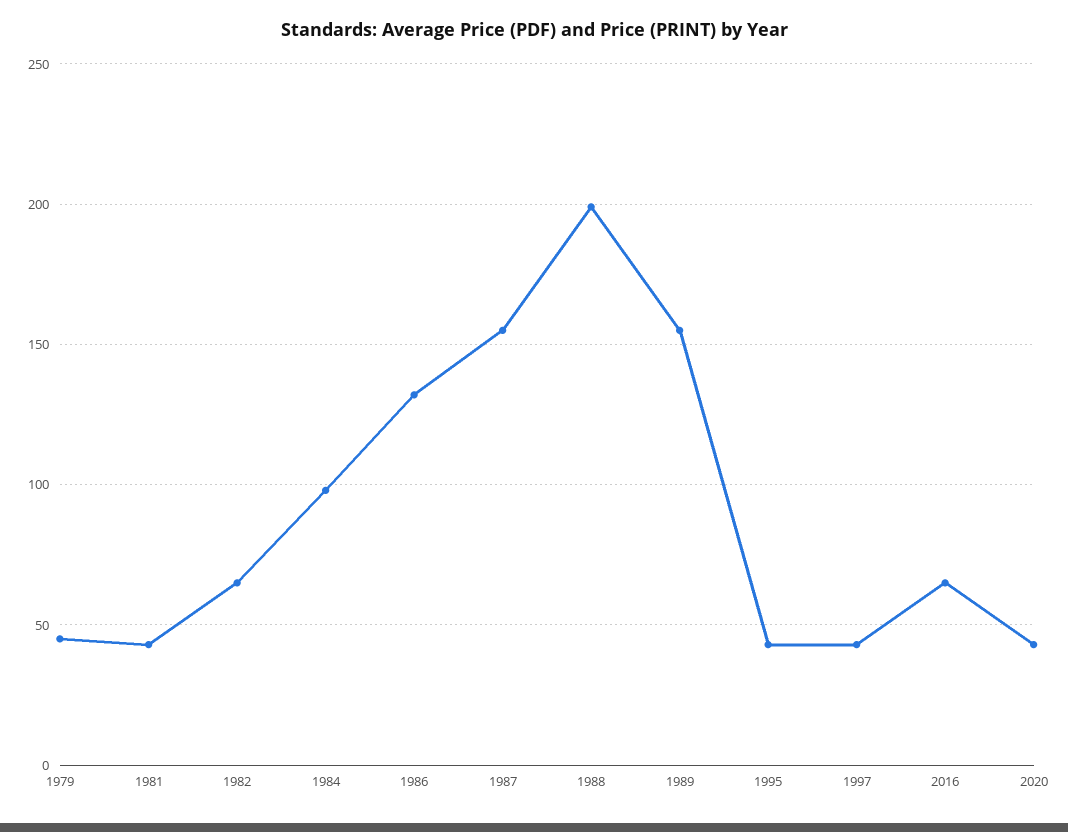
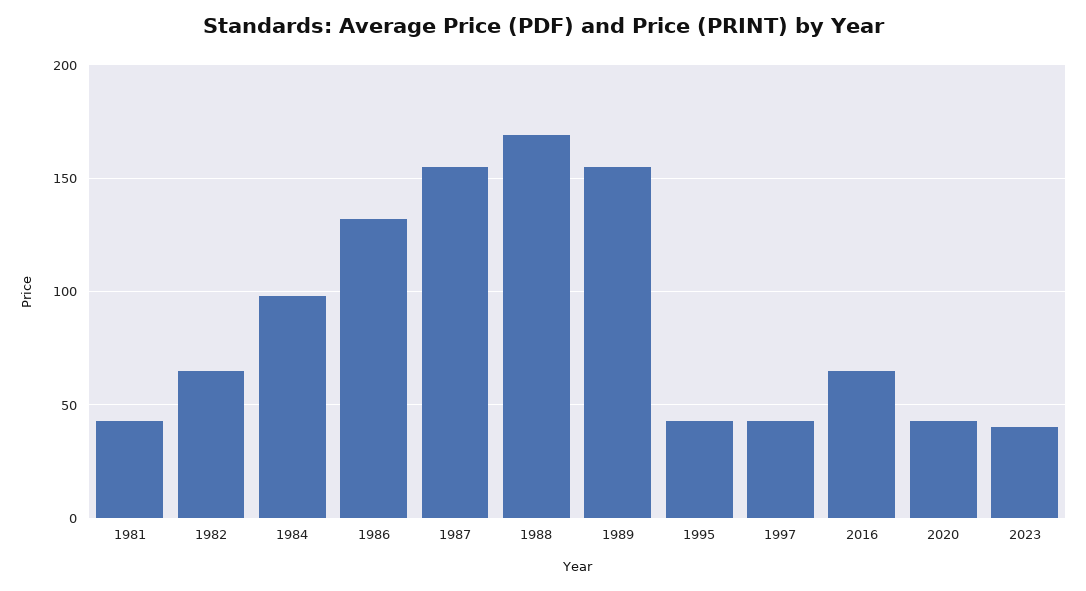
1979: 45 -> none
1988: 200 -> 170
2023: none -> 40

